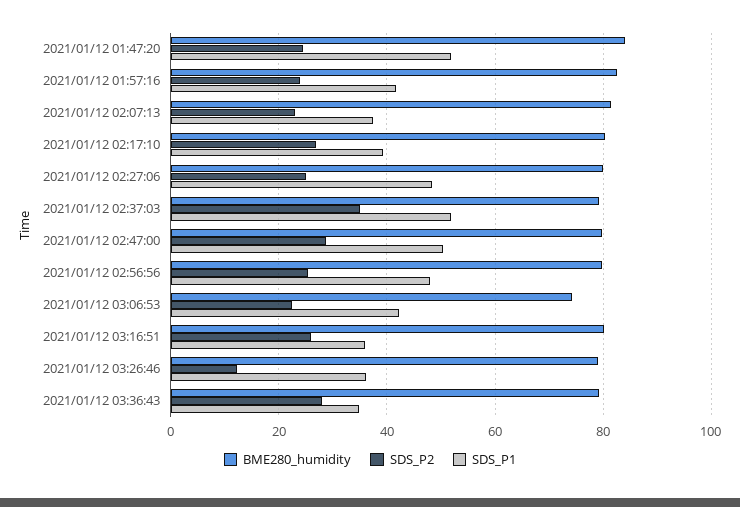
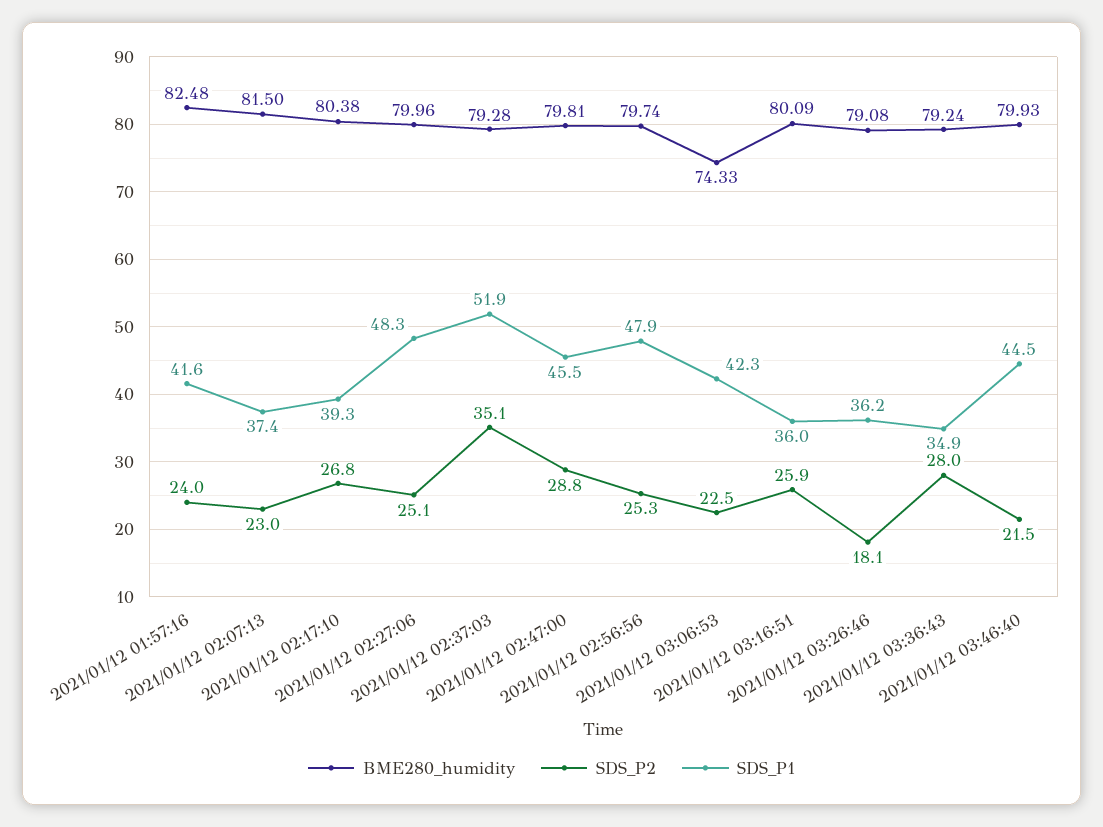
BME280_humidity, 2021/01/12 01:47:20: 84 -> none
SDS_P2, 2021/01/12 01:47:20: 24 -> none
SDS_P1, 2021/01/12 01:47:20: 52 -> none
SDS_P1, 2021/01/12 02:47:00: 50 -> 45.5
SDS_P2, 2021/01/12 03:26:46: 12 -> 18.1
BME280_humidity, 2021/01/12 03:46:40: none -> 79.93
SDS_P2, 2021/01/12 03:46:40: none -> 21.5
SDS_P1, 2021/01/12 03:46:40: none -> 44.5

